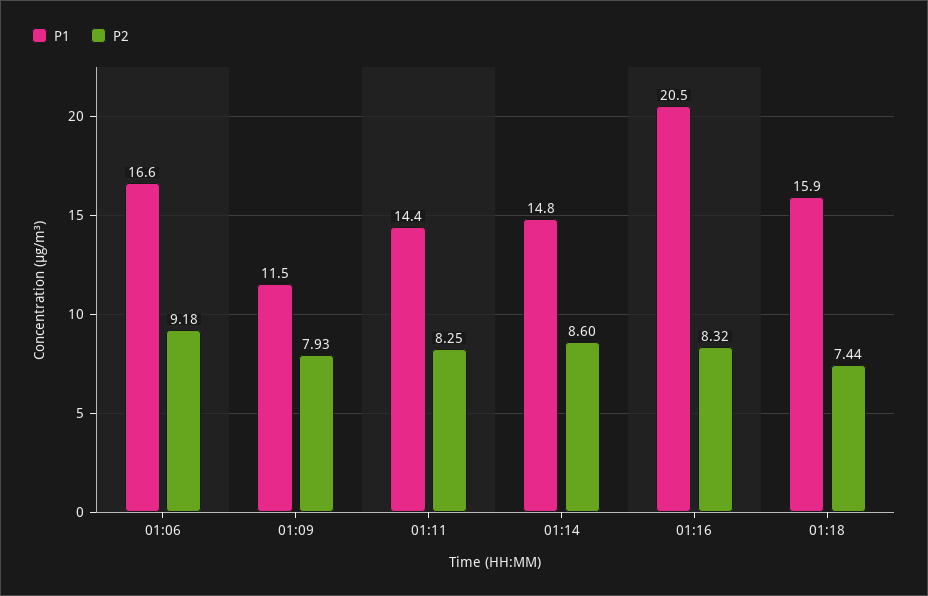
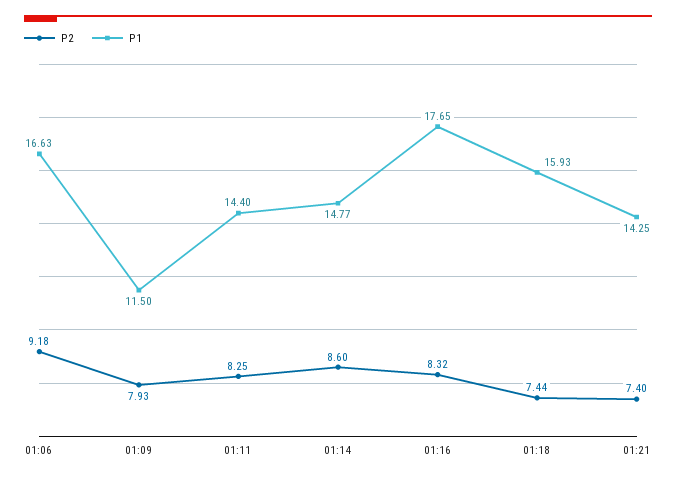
P1, 01:16: 20.5 -> 17.65
P2, 01:21: none -> 7.4
P1, 01:21: none -> 14.25

